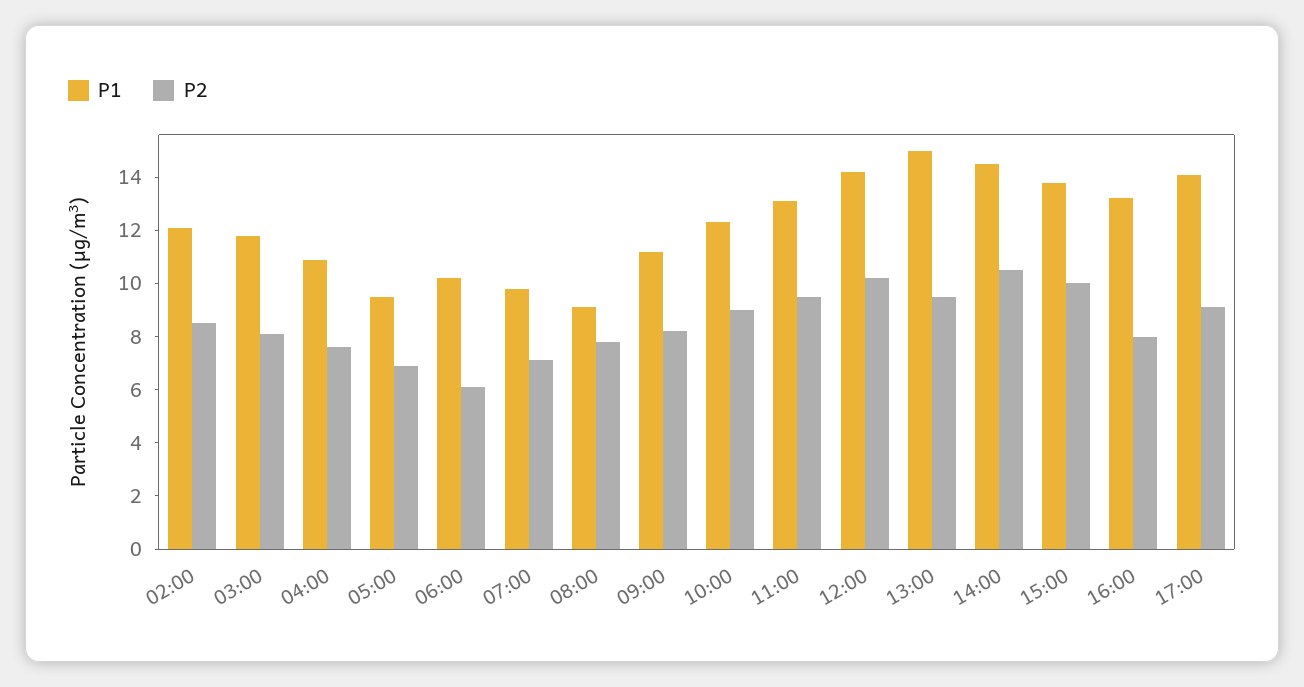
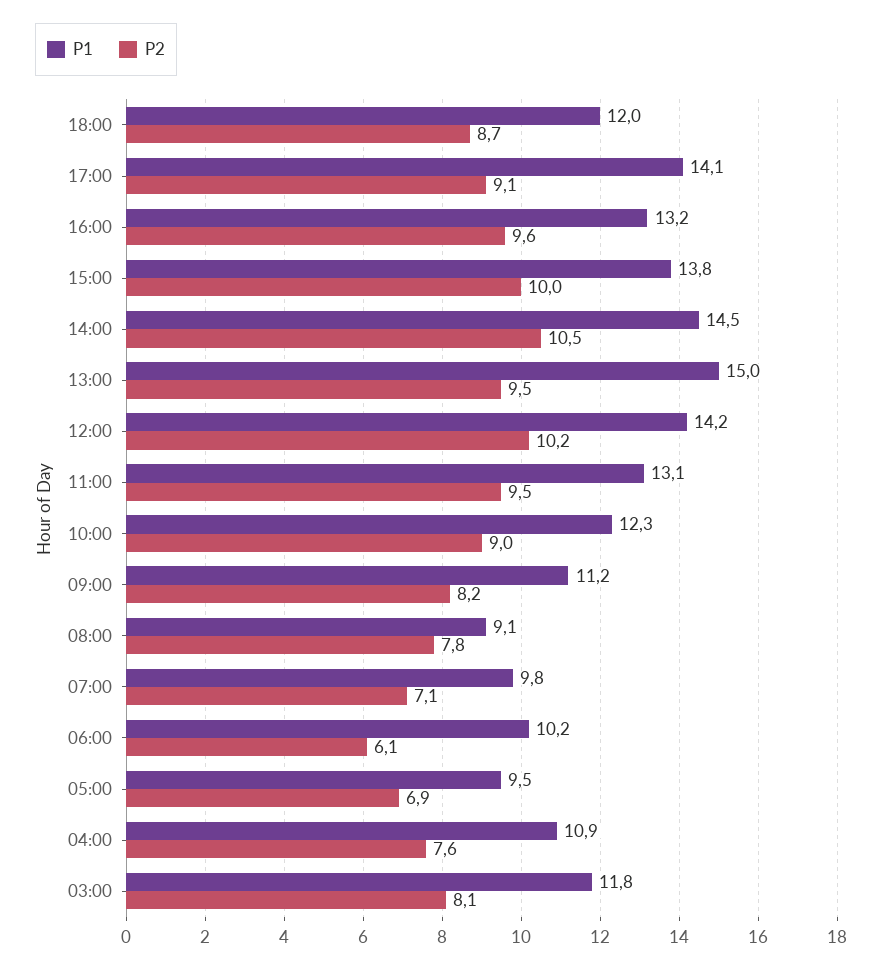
P1, 02:00: 12 -> none
P2, 02:00: 8.5 -> none
P2, 16:00: 8 -> 9.6
P1, 18:00: none -> 12
P2, 18:00: none -> 8.7

